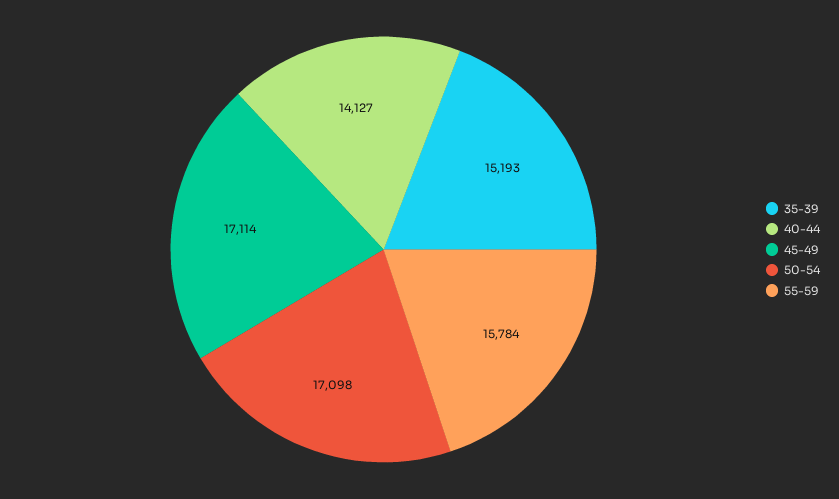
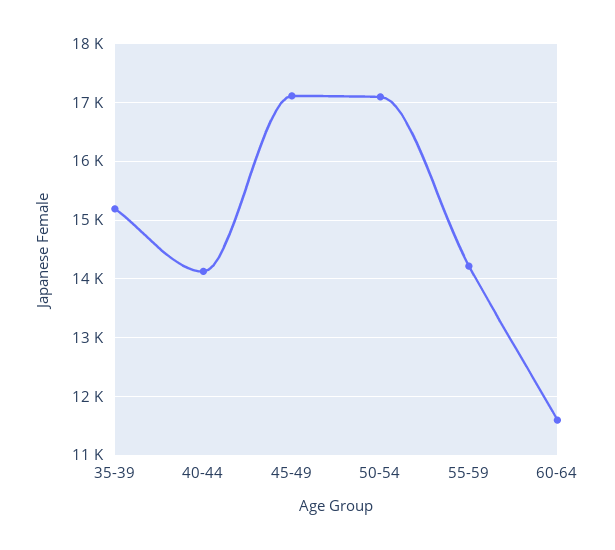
55-59: 15784 -> 14200
60-64: none -> 11600

